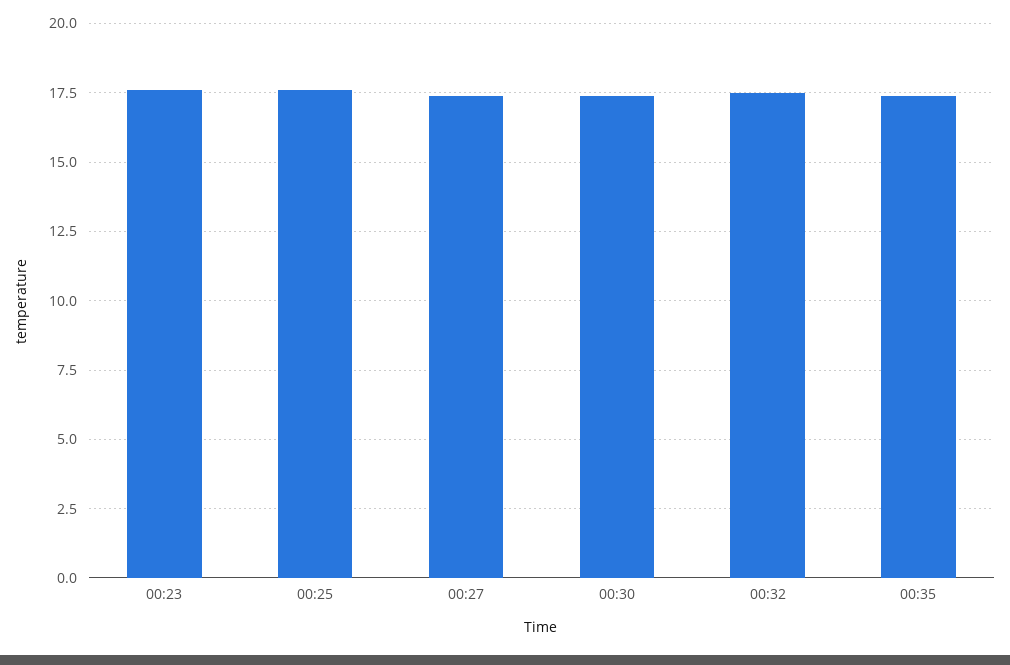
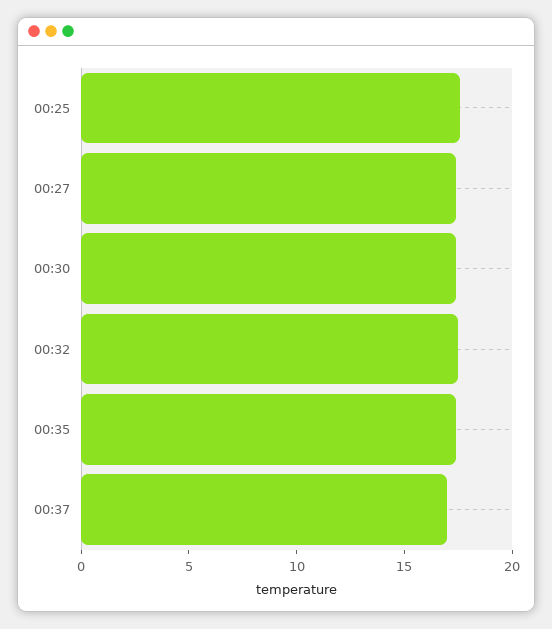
00:23: 17.5 -> none
00:37: none -> 17

